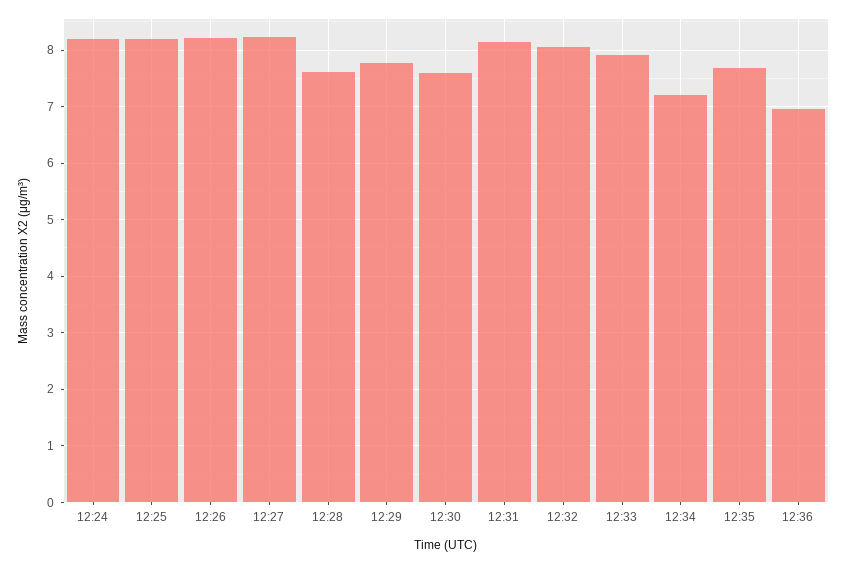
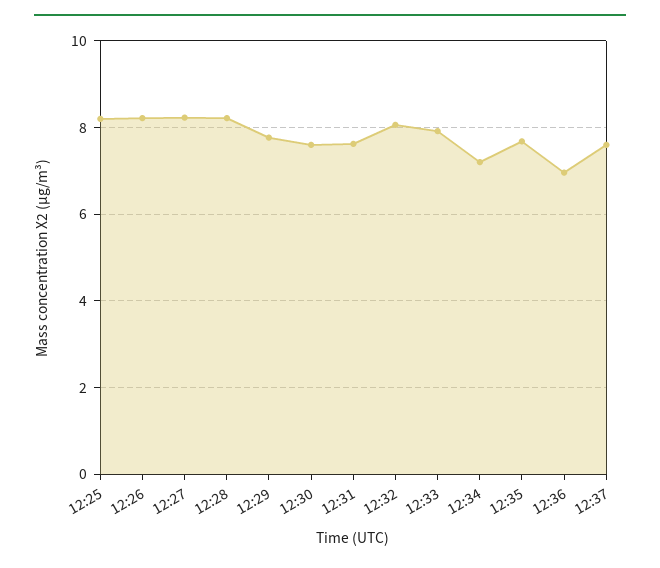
12:24: 8.2 -> none
12:28: 7.6 -> 8.2
12:31: 8.2 -> 7.6
12:37: none -> 7.6

